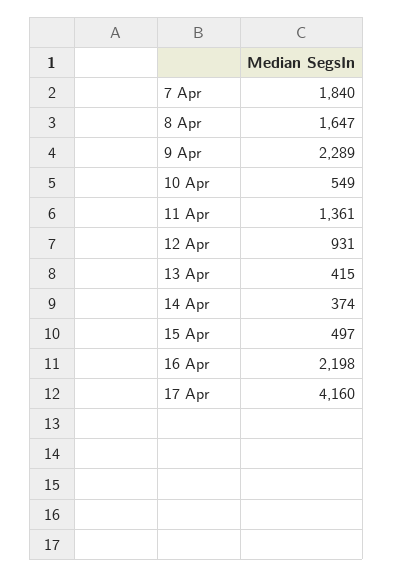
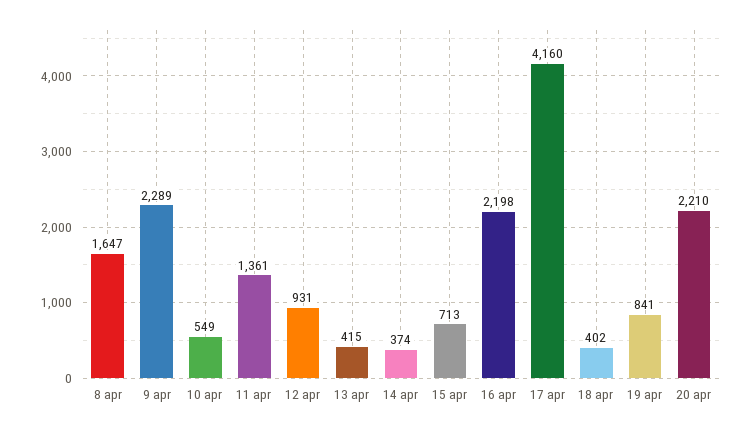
7 Apr: 1840 -> none
15 Apr: 497 -> 713
18 apr: none -> 402
19 apr: none -> 841
20 apr: none -> 2210

